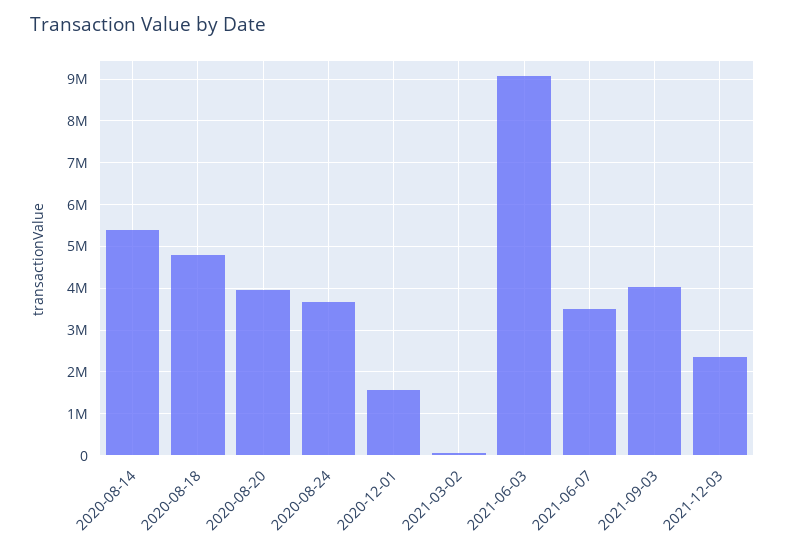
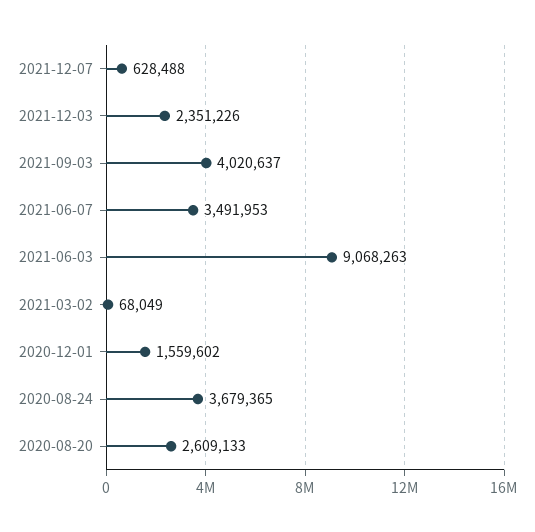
2020-08-14: 5400000 -> none
2020-08-18: 4800000 -> none
2020-08-20: 4000000 -> 2609133
2021-12-07: none -> 628488

